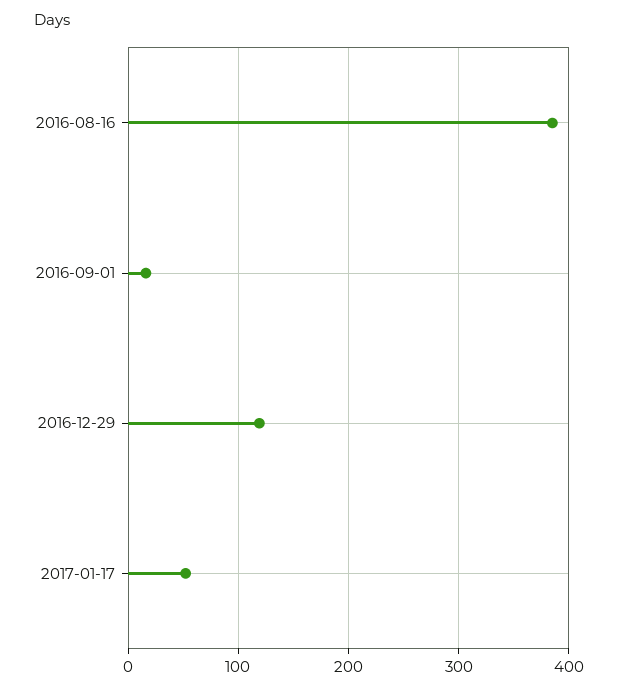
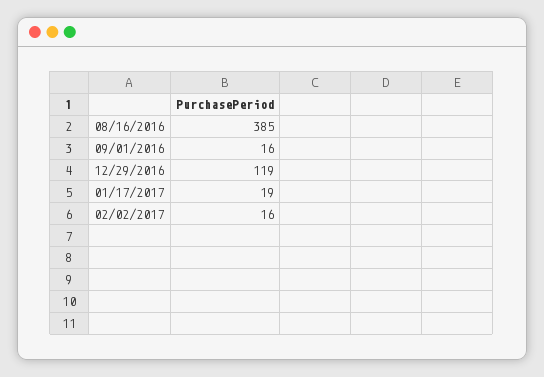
2017-01-17: 50 -> 19
02/02/2017: none -> 16

